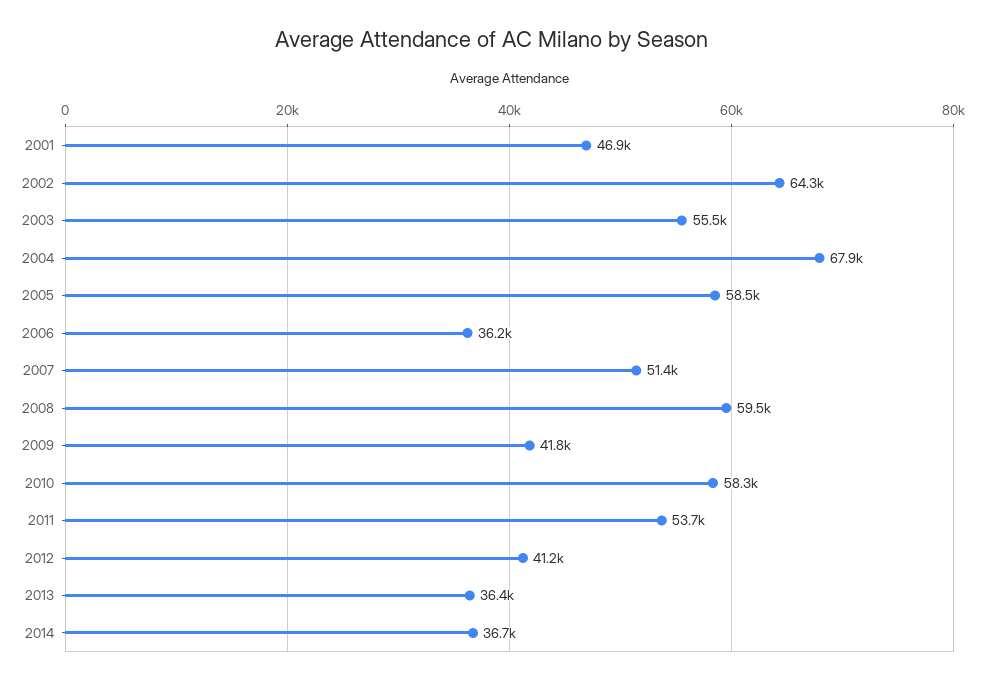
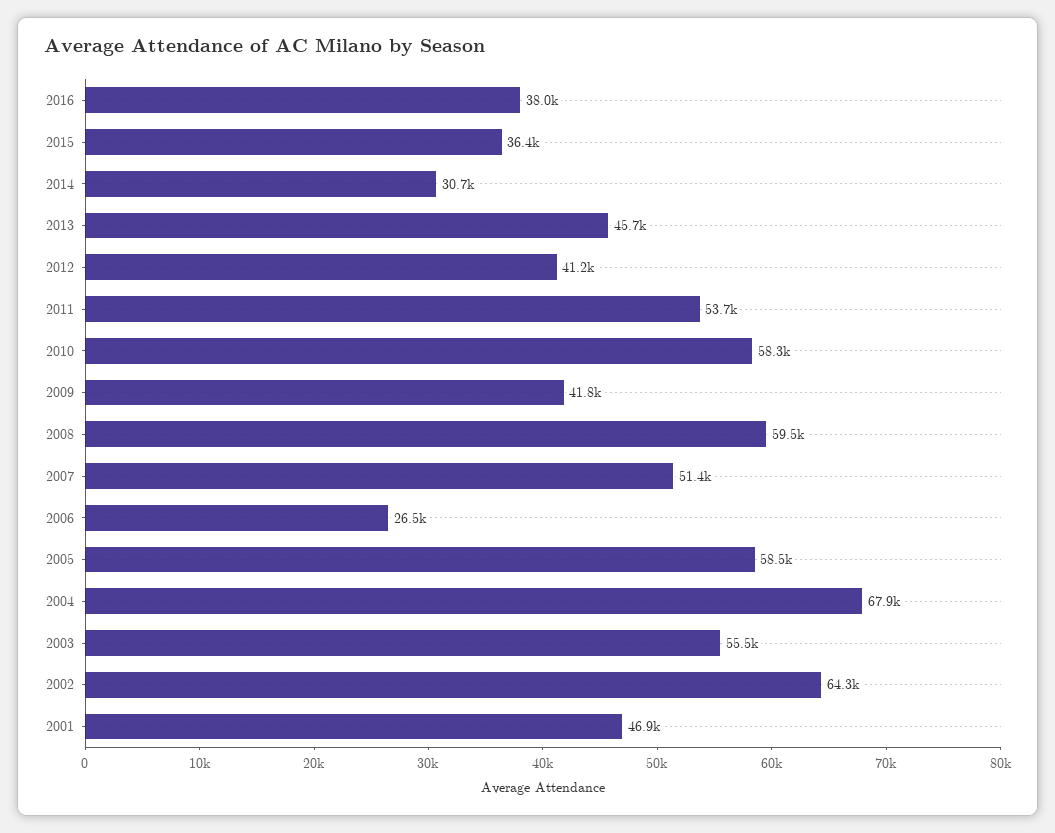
2006: 36200 -> 26500
2013: 36400 -> 45700
2014: 36700 -> 30700
2016: none -> 38000
2015: none -> 36400

